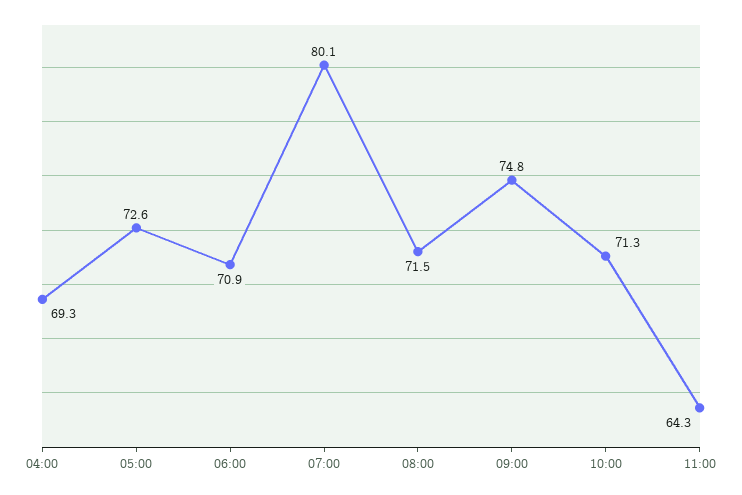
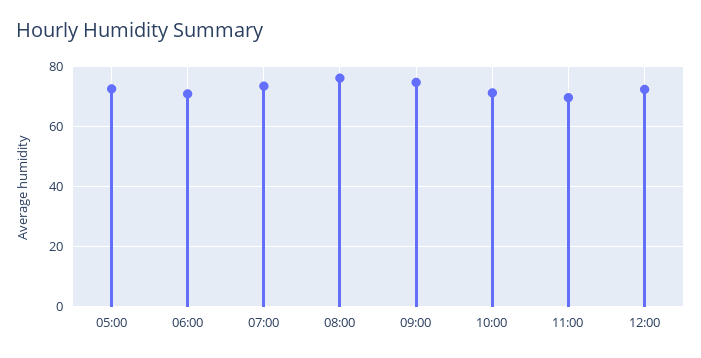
04:00: 69.3 -> none
07:00: 80.1 -> 74
08:00: 71.5 -> 76
11:00: 64.3 -> 70
12:00: none -> 72

